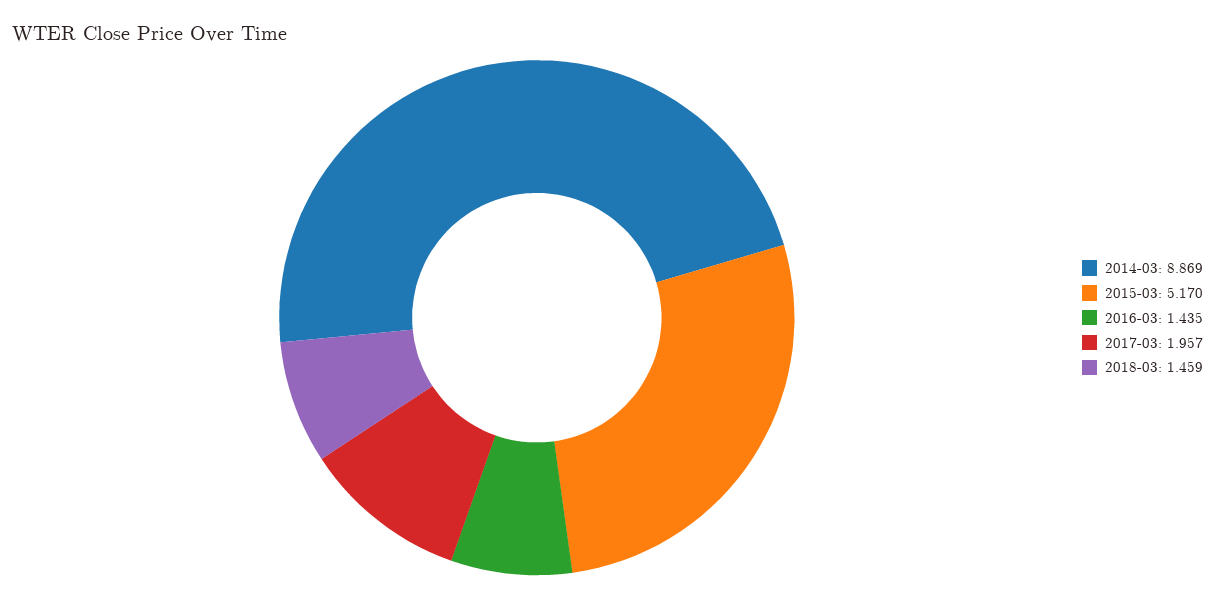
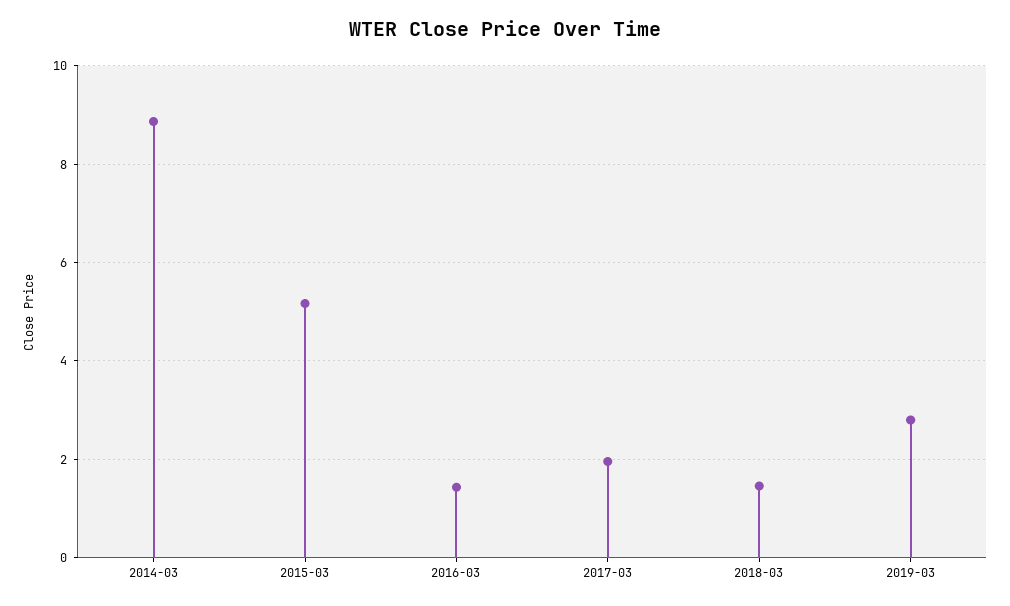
2019-03: none -> 2.8

